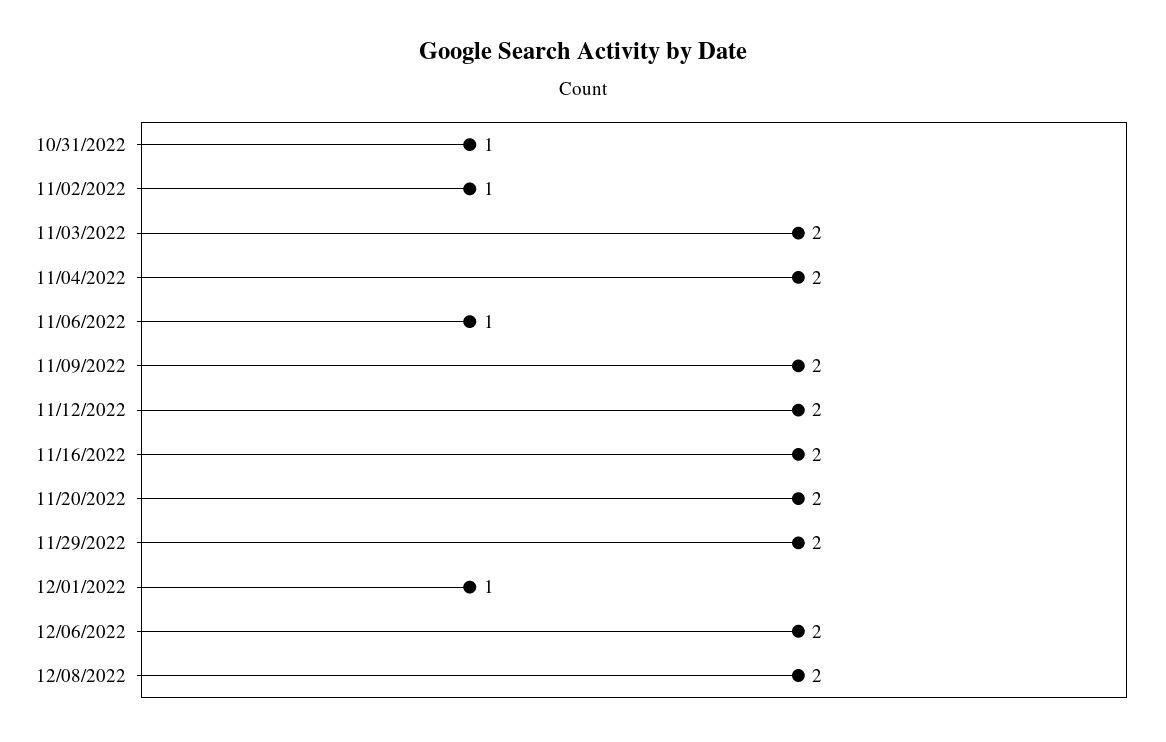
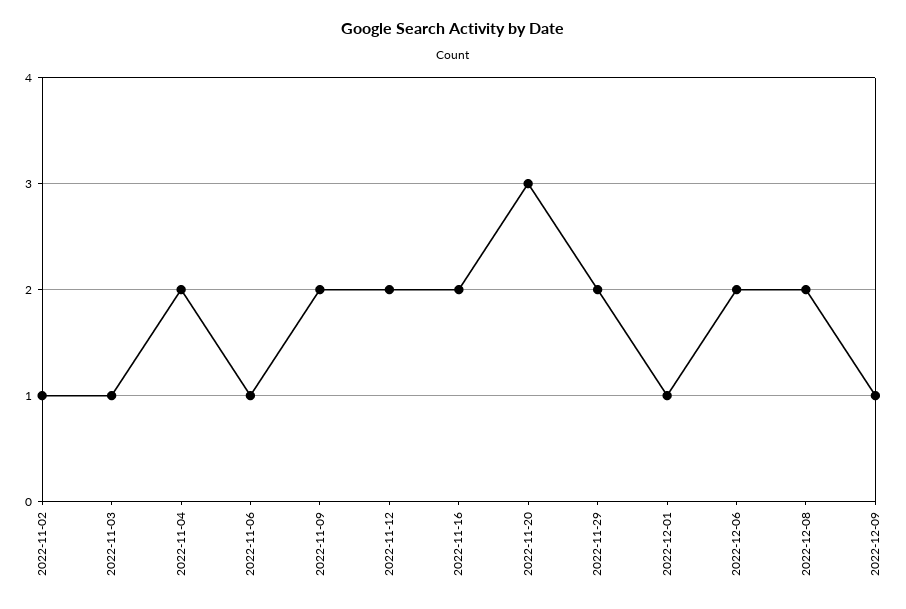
10/31/2022: 1 -> none
11/03/2022: 2 -> 1
11/20/2022: 2 -> 3
2022-12-09: none -> 1

